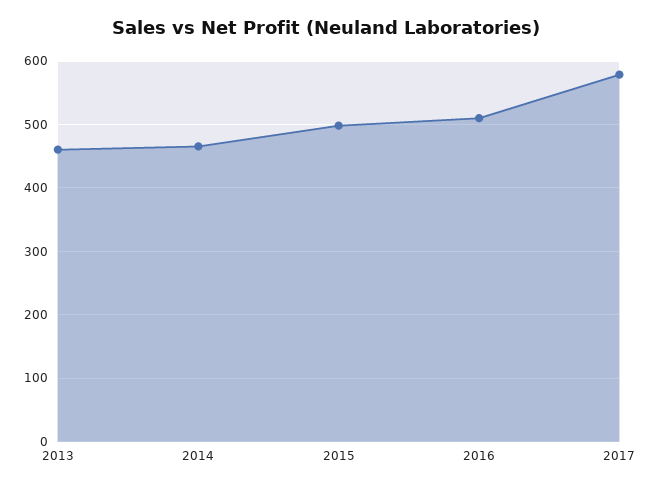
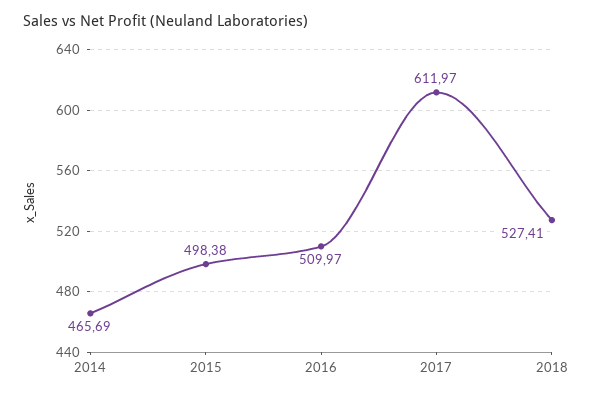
2013: 460 -> none
2017: 580 -> 611.97
2018: none -> 527.41

